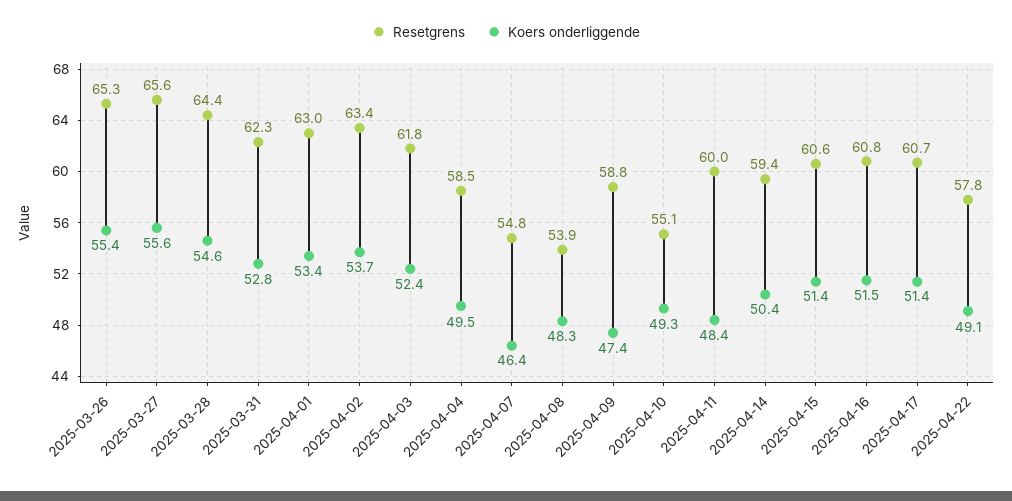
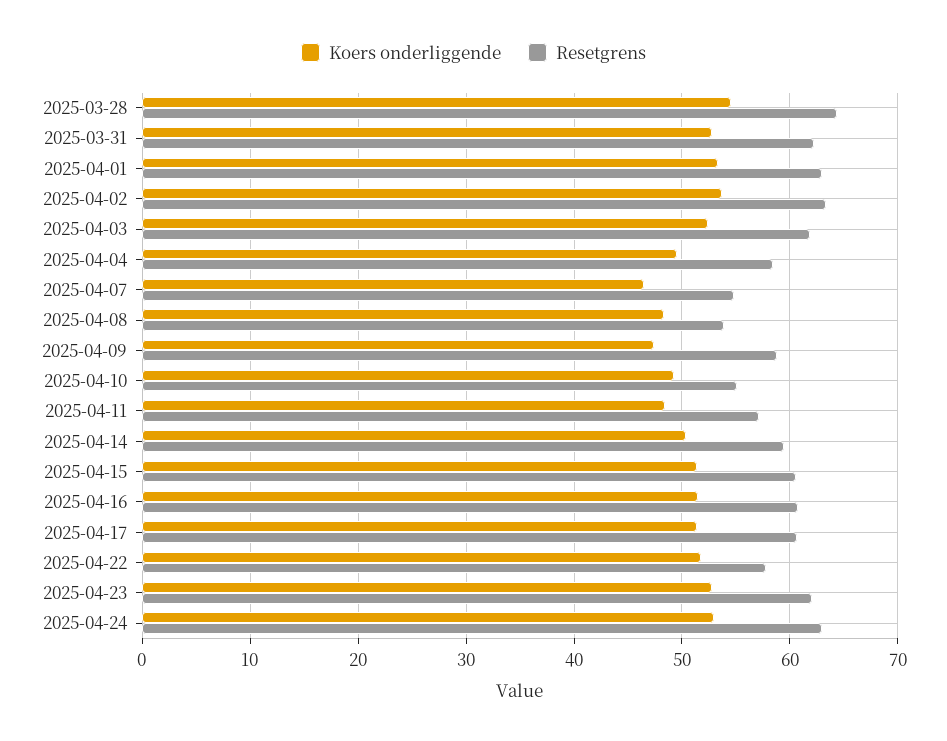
Resetgrens, 2025-03-26: 65.3 -> none
Koers onderliggende, 2025-03-26: 55.4 -> none
Resetgrens, 2025-03-27: 65.6 -> none
Koers onderliggende, 2025-03-27: 55.6 -> none
Resetgrens, 2025-04-11: 60 -> 57
Koers onderliggende, 2025-04-22: 49.1 -> 52
Koers onderliggende, 2025-04-23: none -> 53
Resetgrens, 2025-04-23: none -> 62
Koers onderliggende, 2025-04-24: none -> 53
Resetgrens, 2025-04-24: none -> 63

